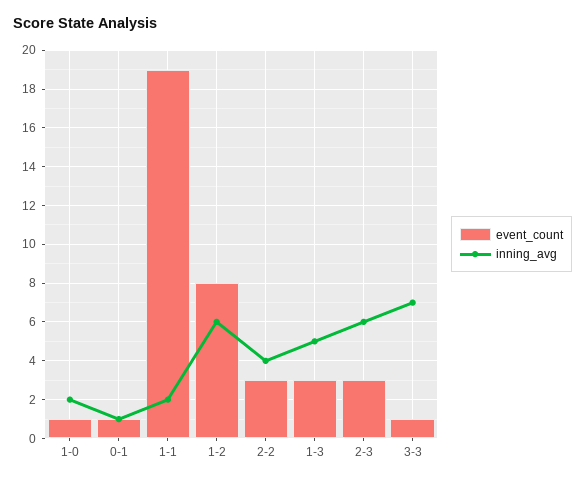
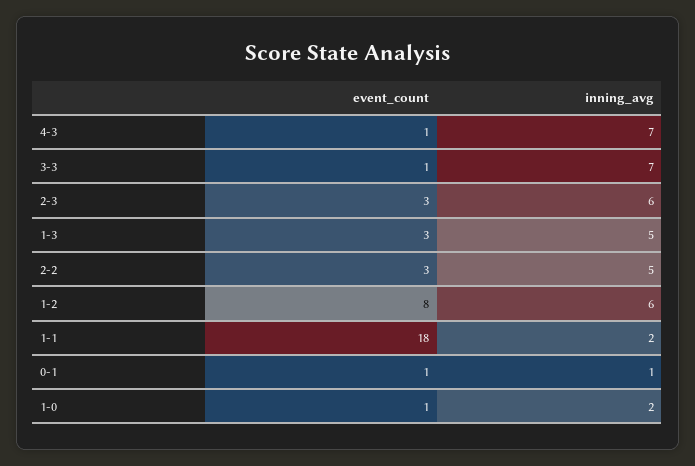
event_count, 1-1: 19 -> 18
inning_avg, 2-2: 4 -> 5
event_count, 4-3: none -> 1
inning_avg, 4-3: none -> 7

